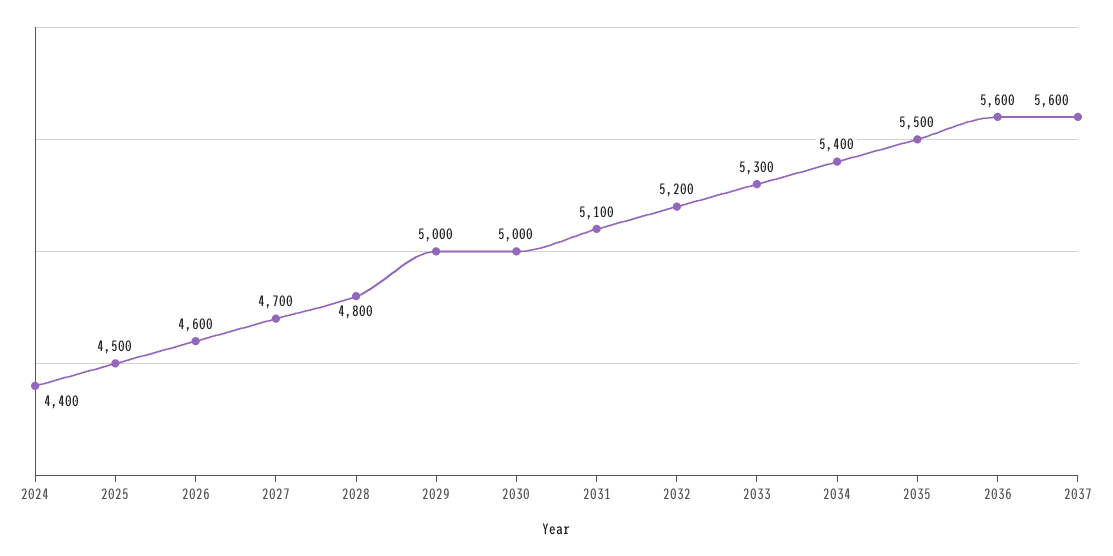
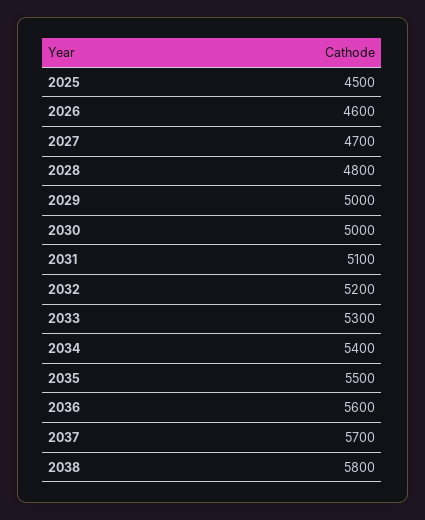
2024: 4400 -> none
2037: 5600 -> 5700
2038: none -> 5800

